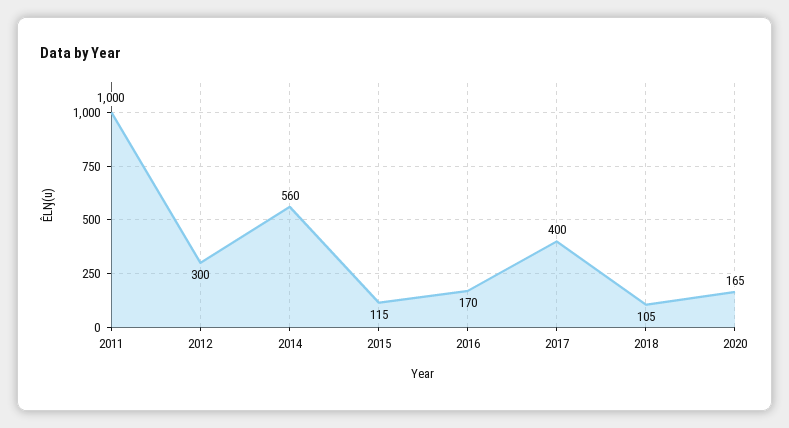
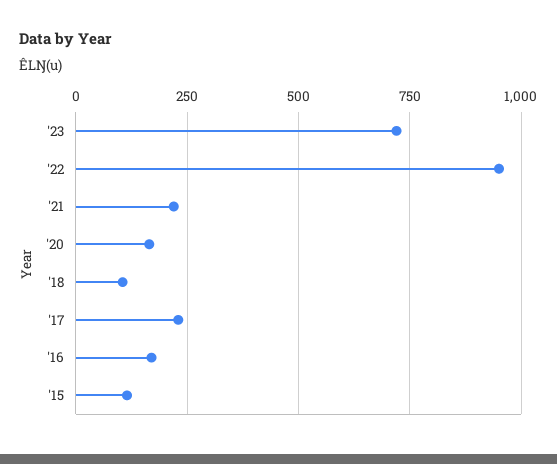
2011: 1000 -> none
2012: 300 -> none
2014: 560 -> none
2017: 400 -> 225
'23: none -> 725
'22: none -> 950
'21: none -> 225

